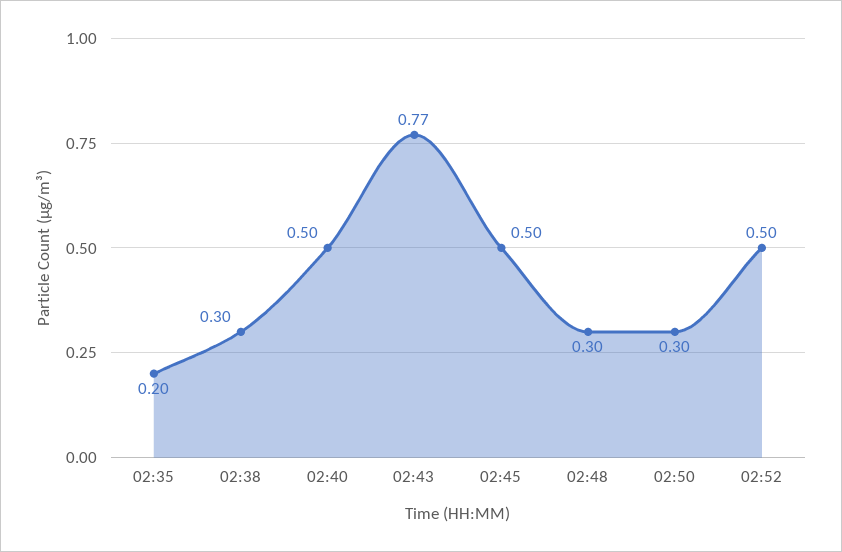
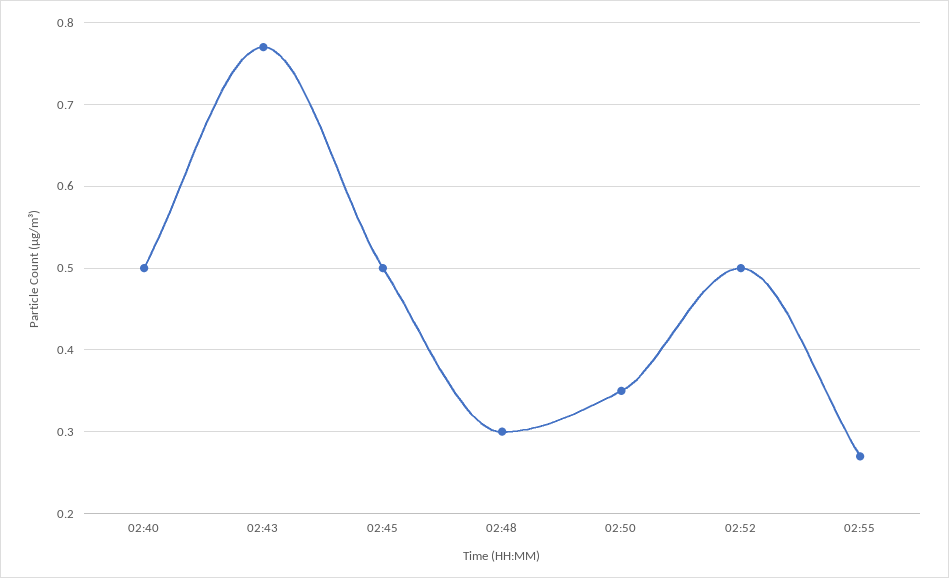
02:35: 0.2 -> none
02:38: 0.3 -> none
02:50: 0.3 -> 0.35
02:55: none -> 0.27

